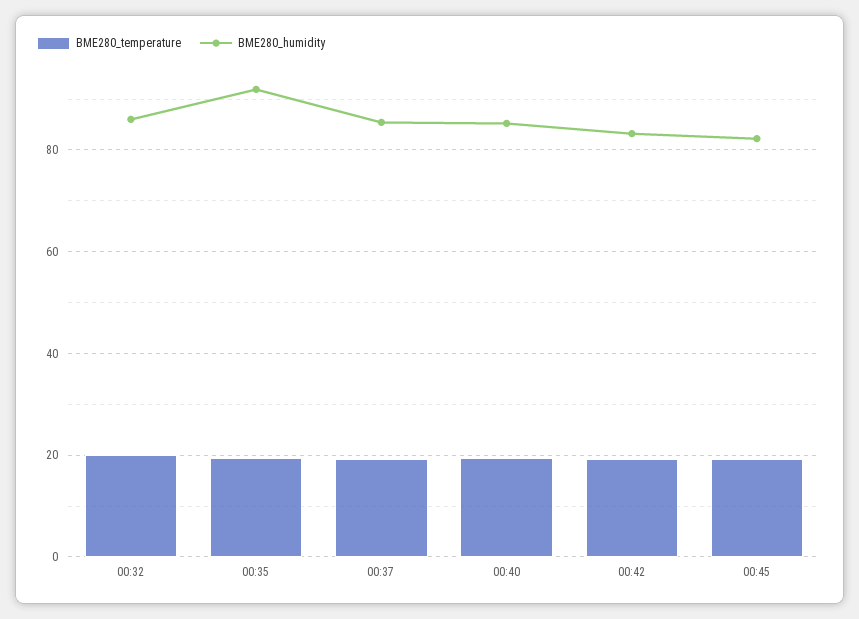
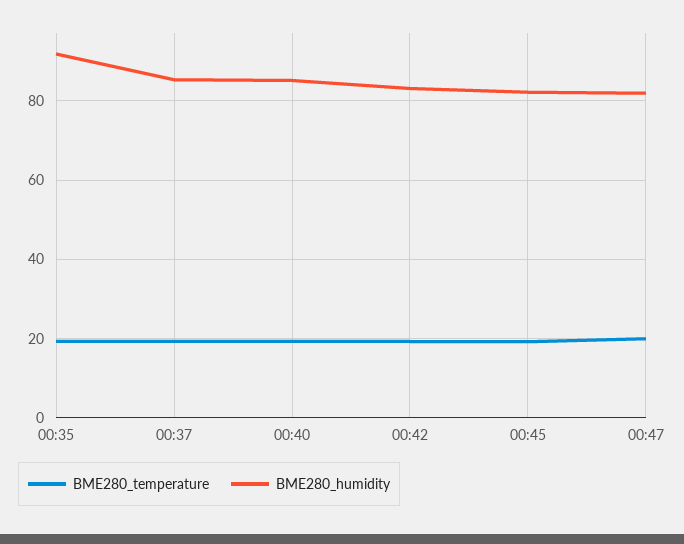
BME280_temperature, 00:32: 20 -> none
BME280_humidity, 00:32: 86 -> none
BME280_temperature, 00:47: none -> 20
BME280_humidity, 00:47: none -> 82

